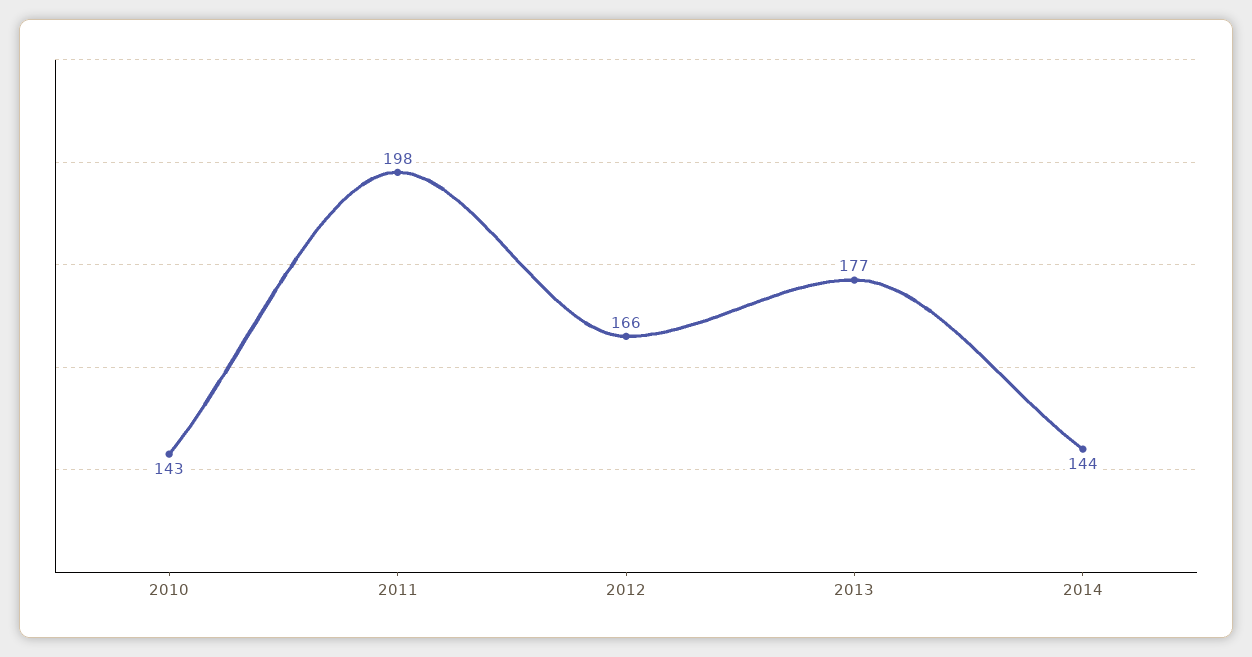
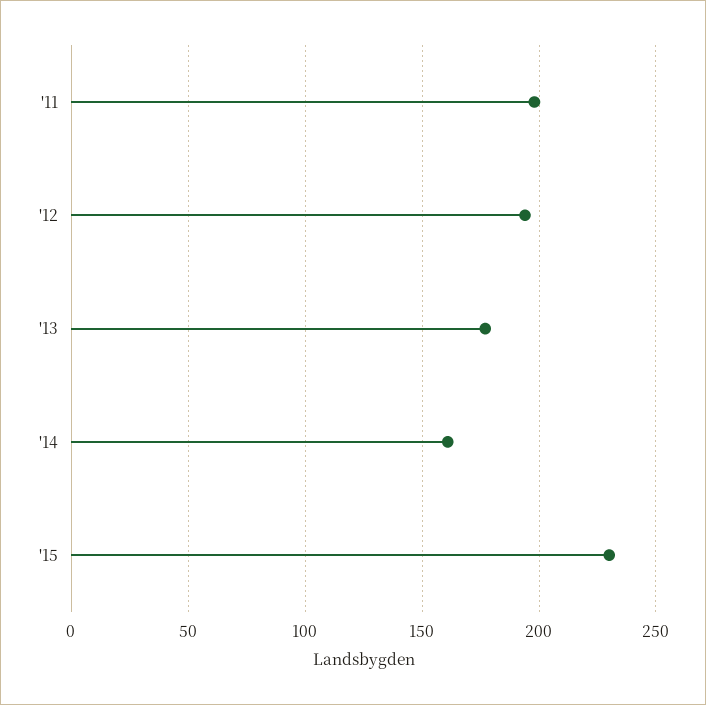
2010: 143 -> none
2012: 166 -> 195
2014: 144 -> 160
'15: none -> 230

